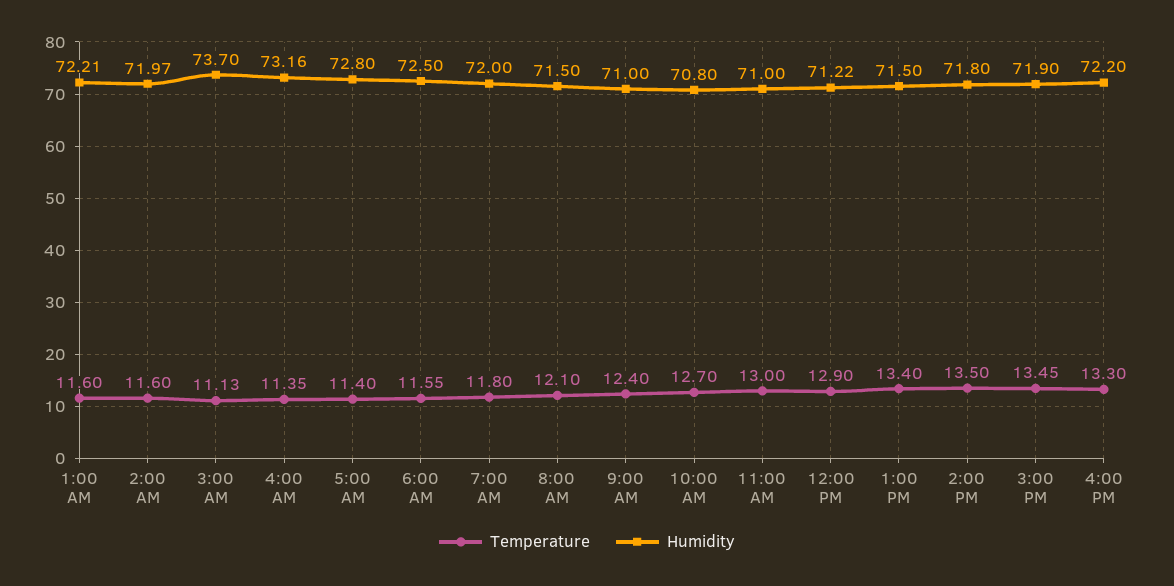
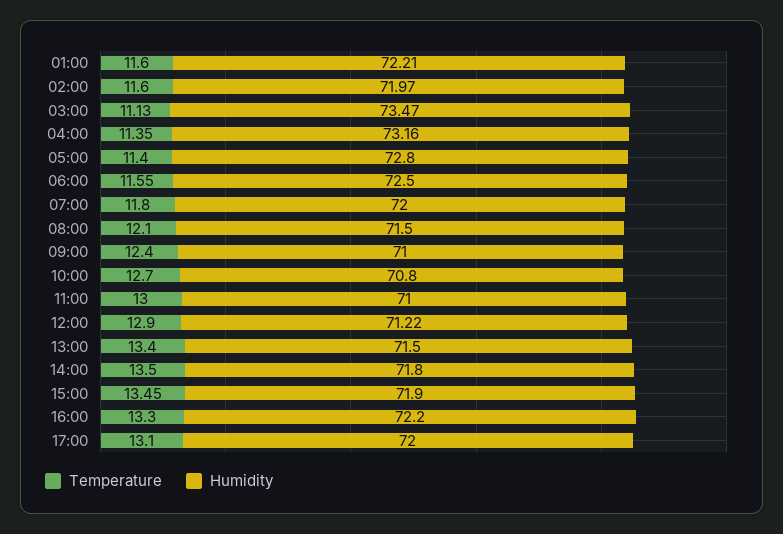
Humidity, 3:00 AM: 73.7 -> 73.47
Temperature, 17:00: none -> 13.1
Humidity, 17:00: none -> 72

